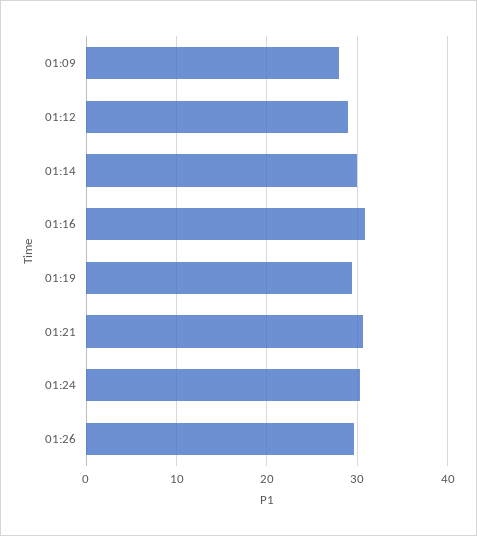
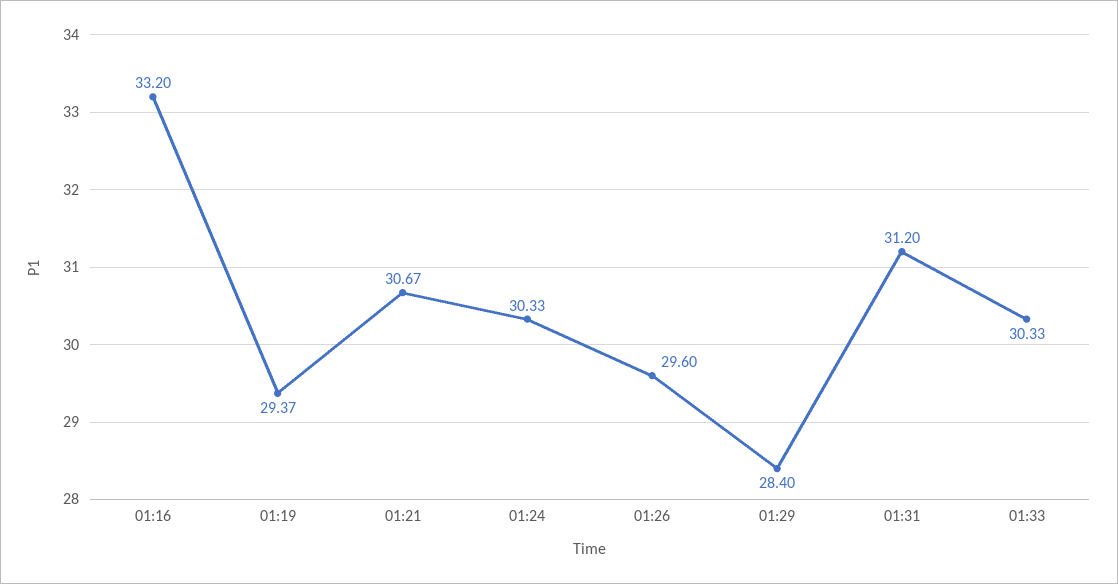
01:09: 28 -> none
01:12: 29 -> none
01:14: 30 -> none
01:16: 31 -> 33.2
01:29: none -> 28.4
01:31: none -> 31.2
01:33: none -> 30.33

